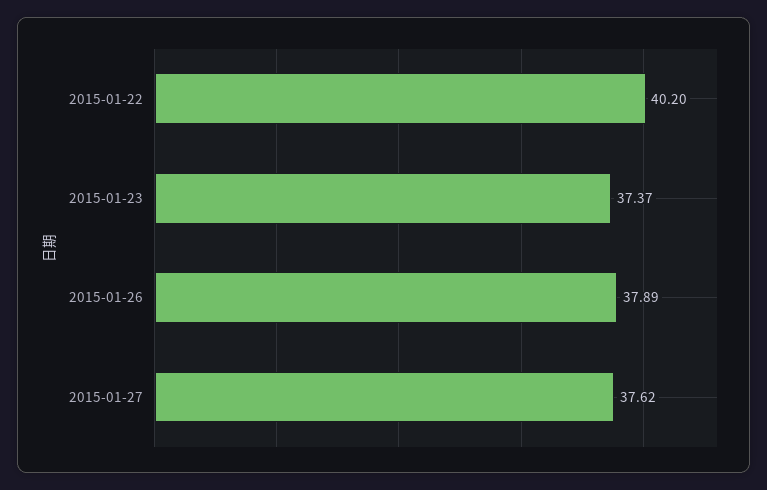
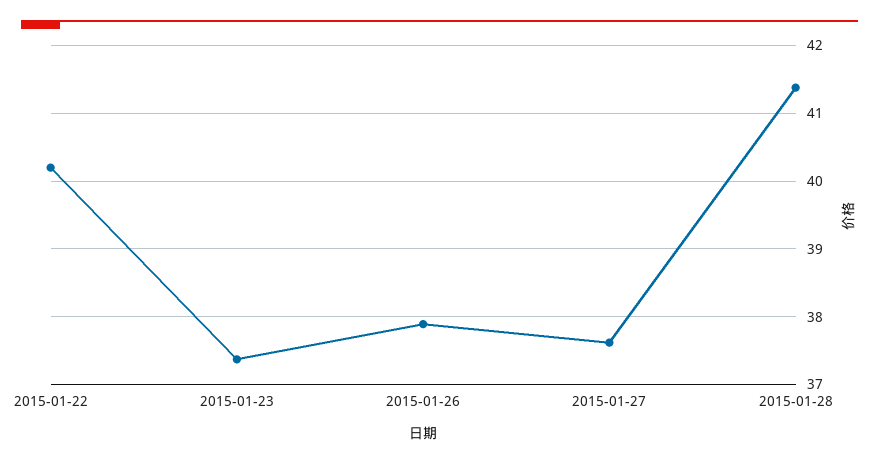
2015-01-28: none -> 41.4

